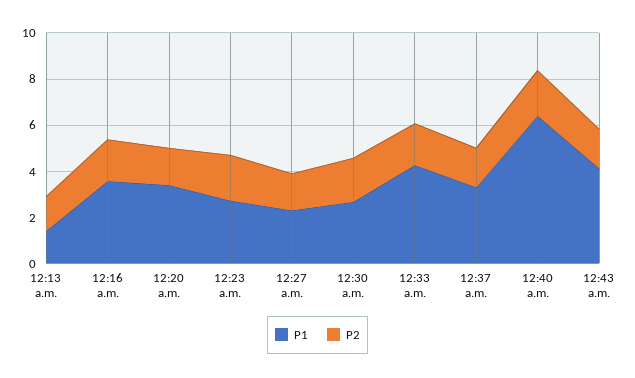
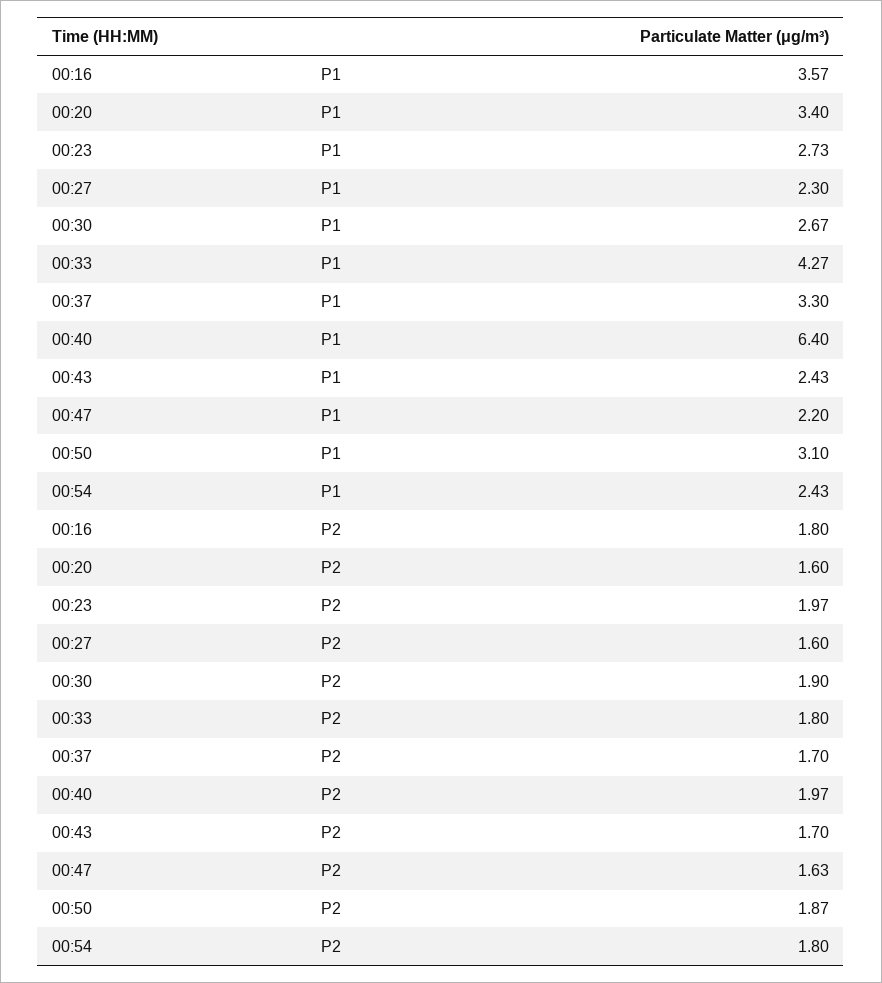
P1, 12:13 a.m.: 1.5 -> none
P2, 12:13 a.m.: 1.5 -> none
P1, 12:43 a.m.: 4 -> 2.43
P1, 00:47: none -> 2.2
P1, 00:50: none -> 3.1
P1, 00:54: none -> 2.43
P2, 00:47: none -> 1.63
P2, 00:50: none -> 1.87
P2, 00:54: none -> 1.8

